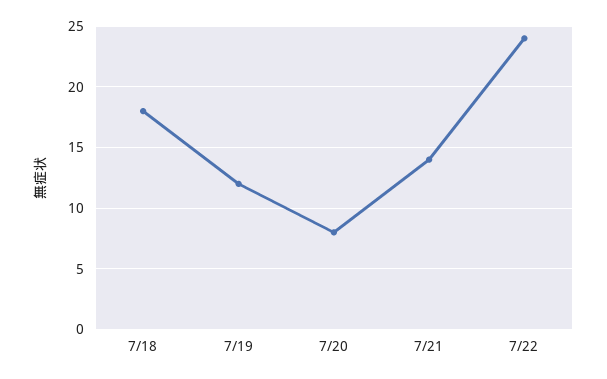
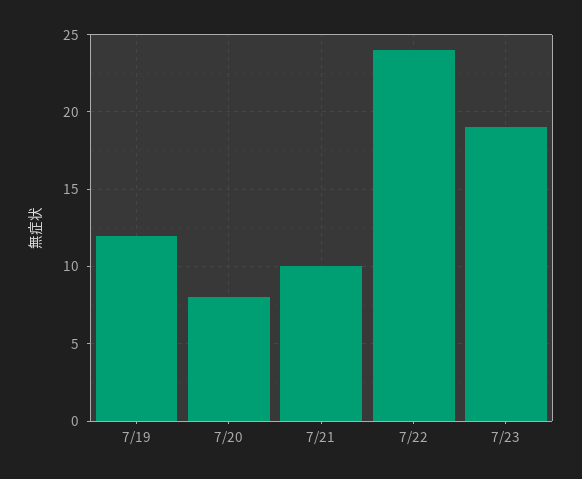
7/18: 18 -> none
7/21: 14 -> 10
7/23: none -> 19

